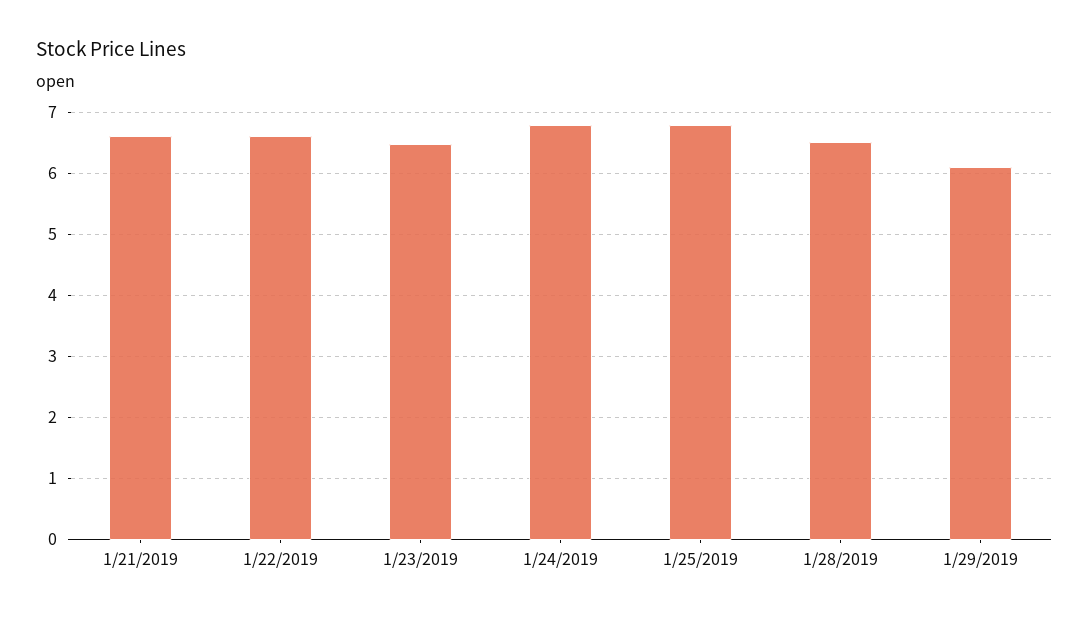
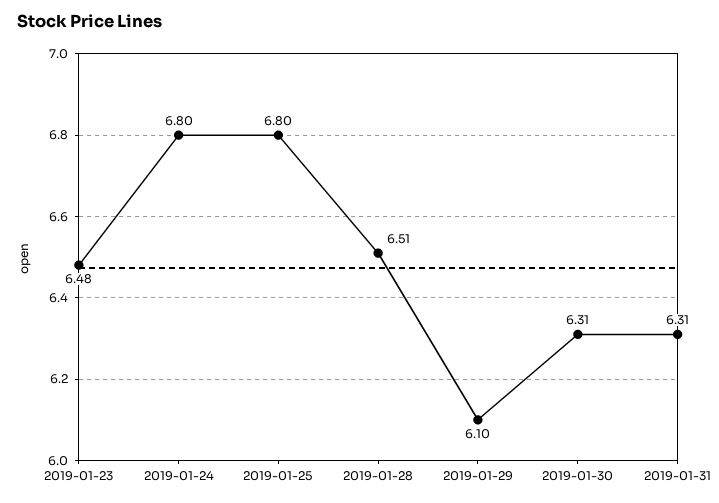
1/21/2019: 6.6 -> none
1/22/2019: 6.6 -> none
2019-01-30: none -> 6.31
2019-01-31: none -> 6.31

